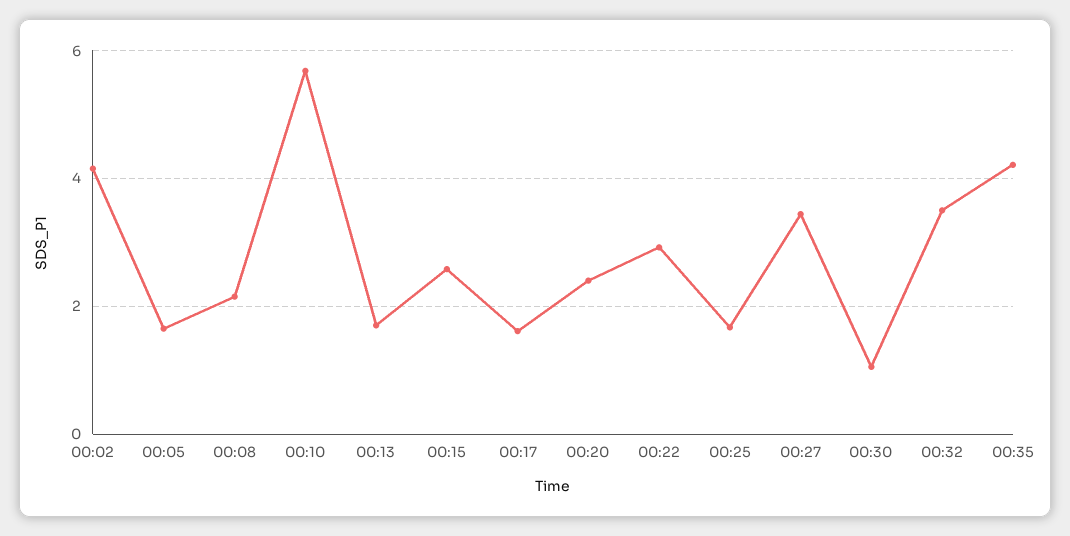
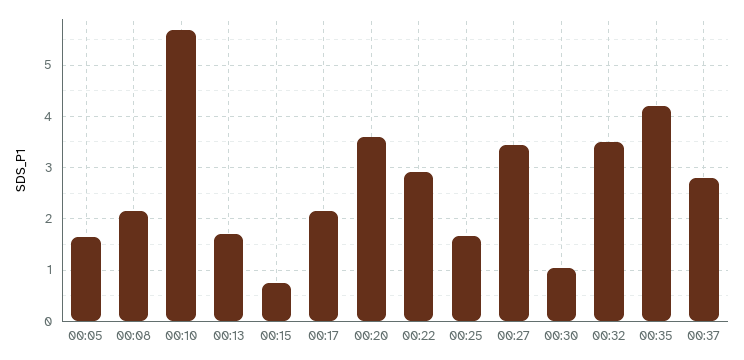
00:02: 4.2 -> none
00:15: 2.6 -> 0.8
00:17: 1.6 -> 2.2
00:20: 2.4 -> 3.6
00:37: none -> 2.8

